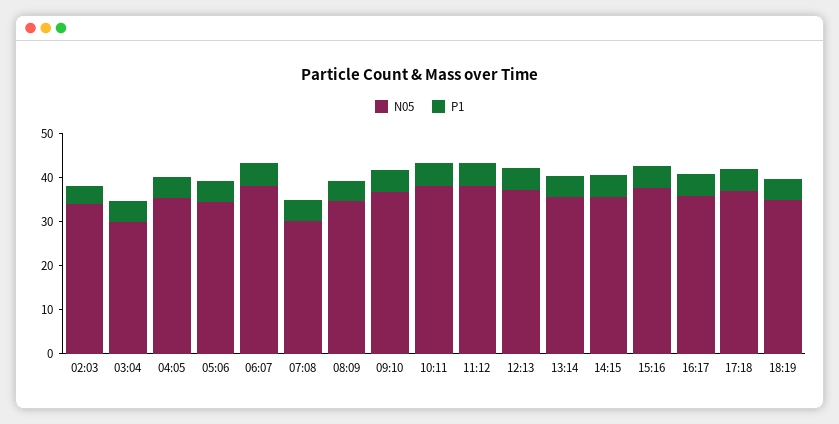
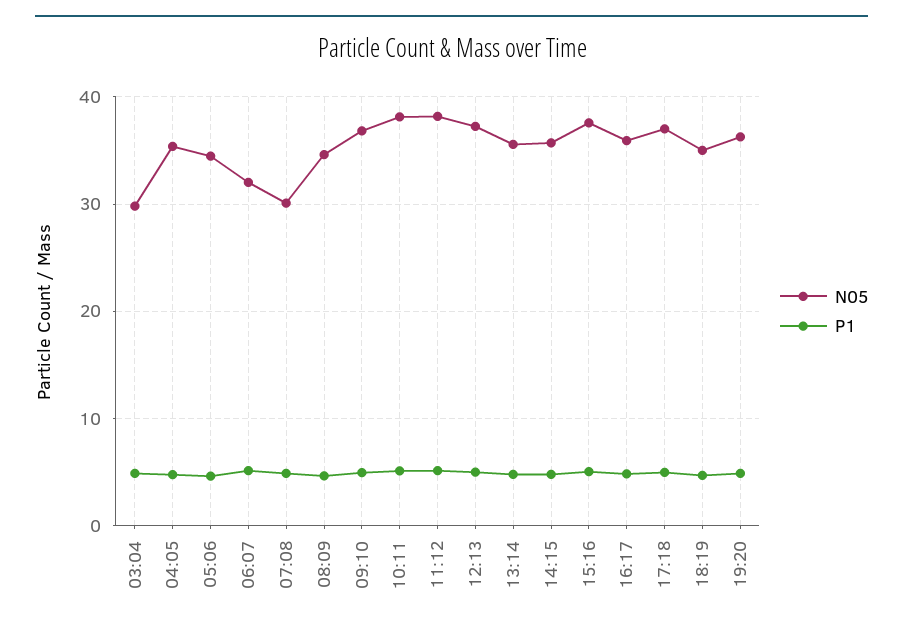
N05, 02:03: 34 -> none
P1, 02:03: 4 -> none
N05, 06:07: 38 -> 32
N05, 19:20: none -> 36
P1, 19:20: none -> 5

